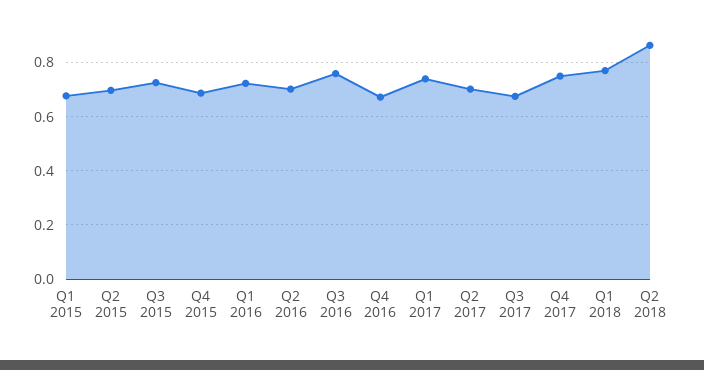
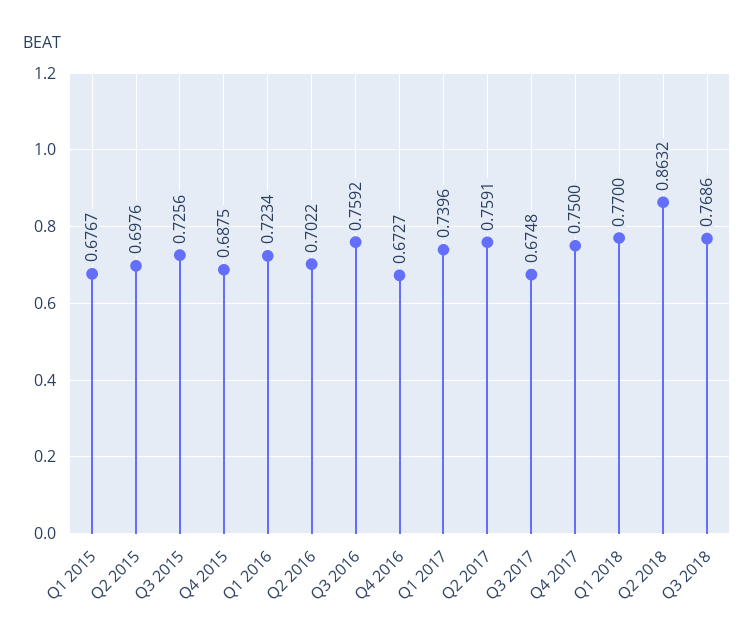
Q2 2017: 0.7 -> 0.7591
Q3 2018: none -> 0.7686

